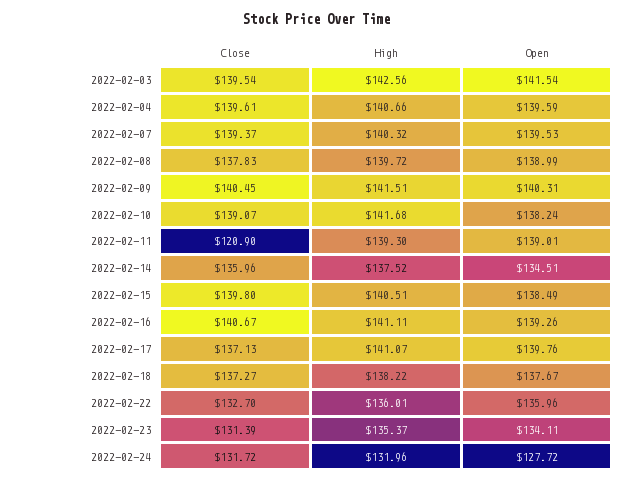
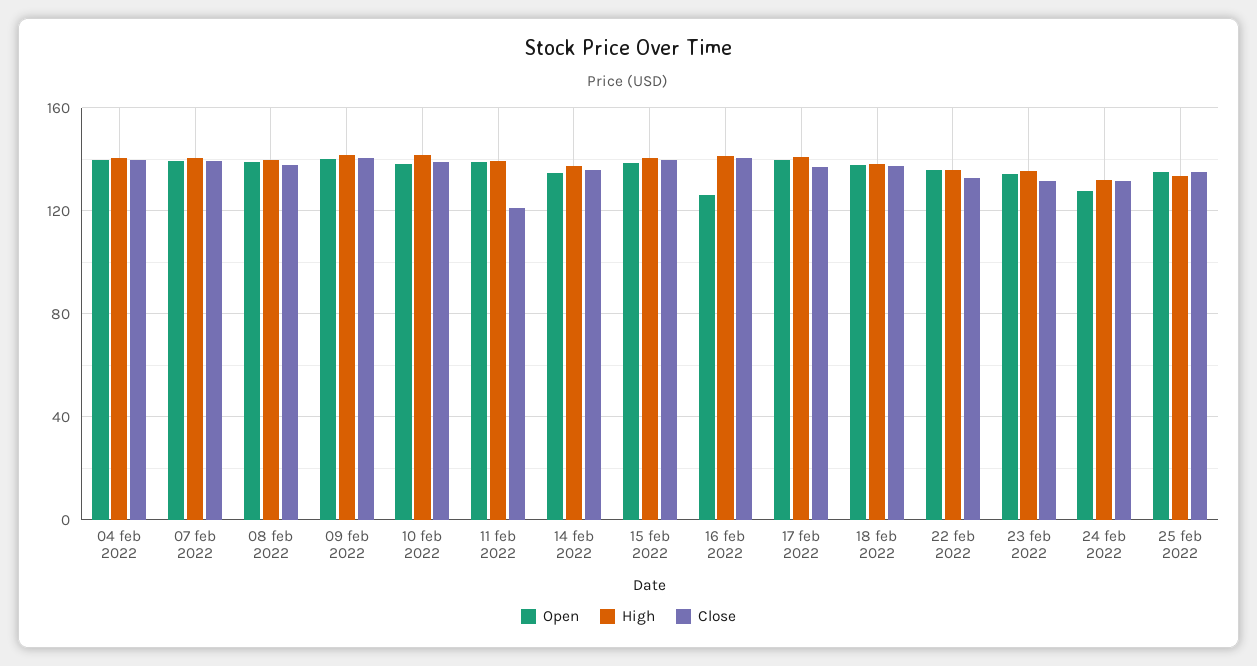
Close, 2022-02-03: 139.54 -> none
High, 2022-02-03: 142.56 -> none
Open, 2022-02-03: 141.54 -> none
Open, 2022-02-16: 139.26 -> 125
Open, 25 feb 2022: none -> 135
High, 25 feb 2022: none -> 135
Close, 25 feb 2022: none -> 135

